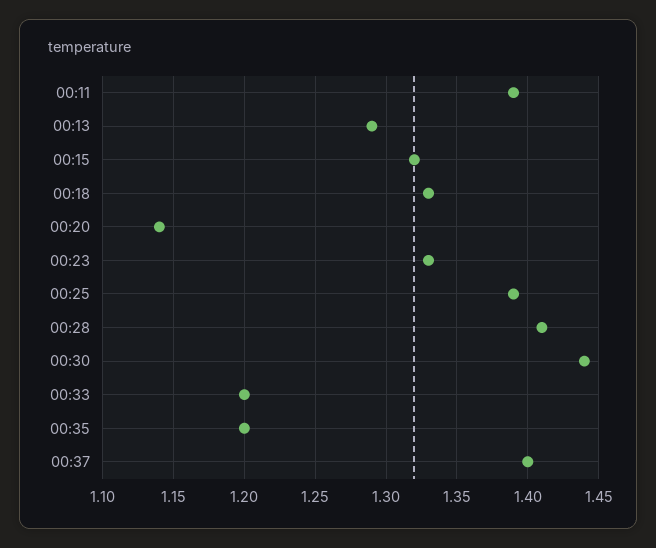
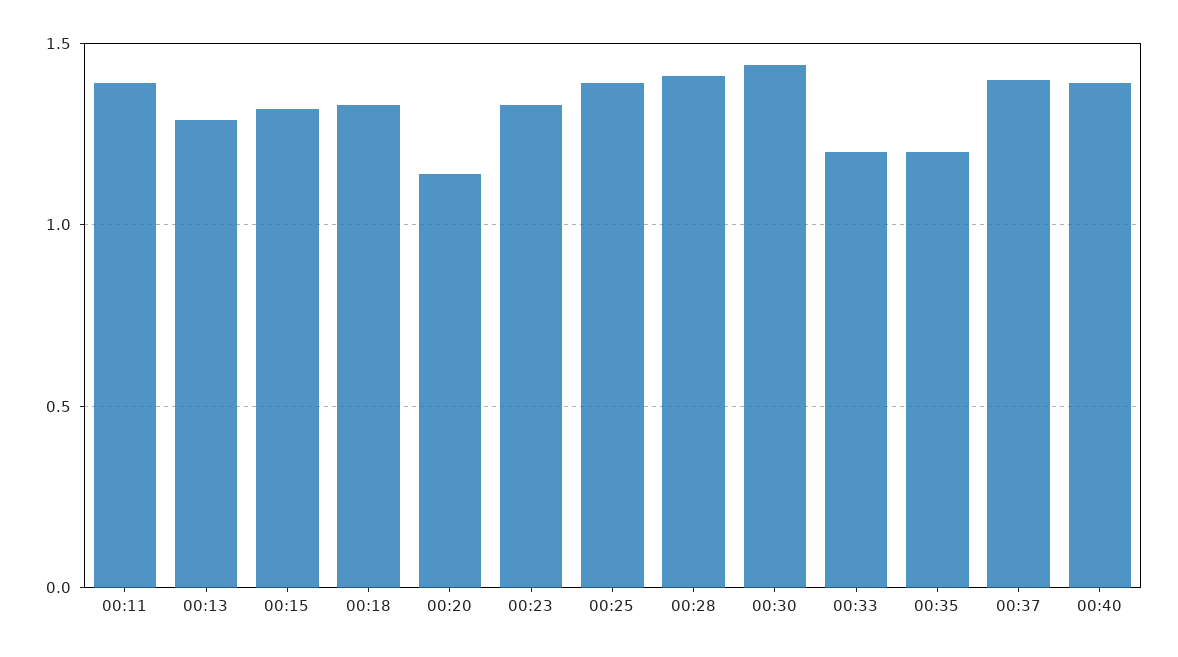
00:40: none -> 1.4

